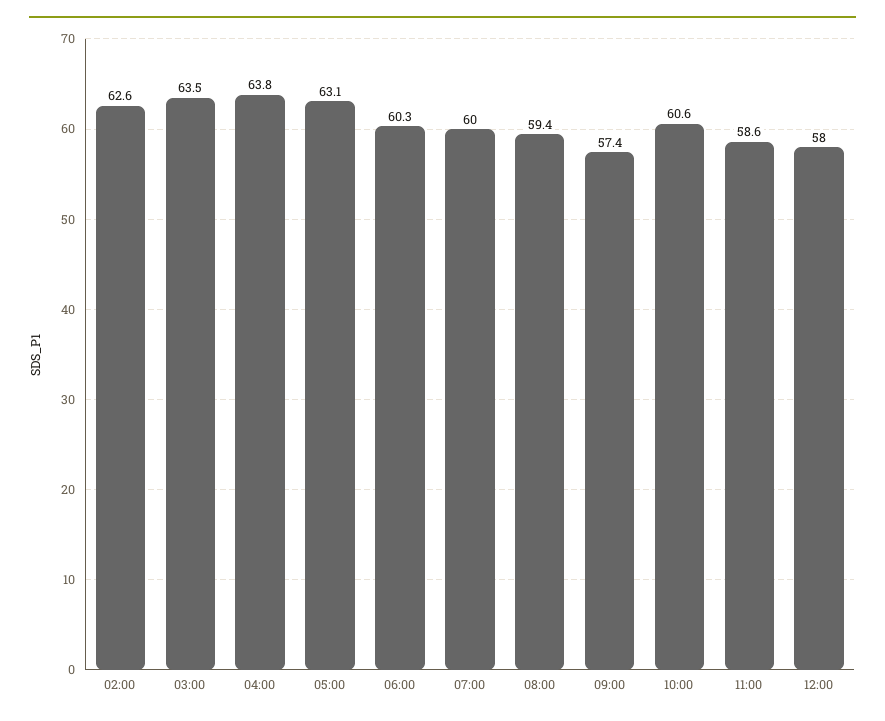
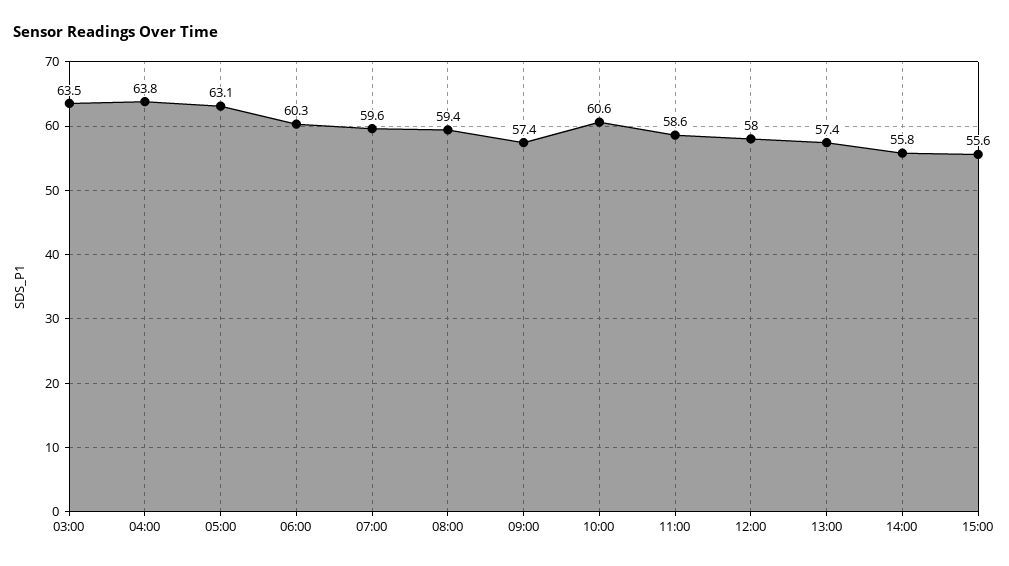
02:00: 62.6 -> none
07:00: 60 -> 59.6
13:00: none -> 57.4
14:00: none -> 55.8
15:00: none -> 55.6

